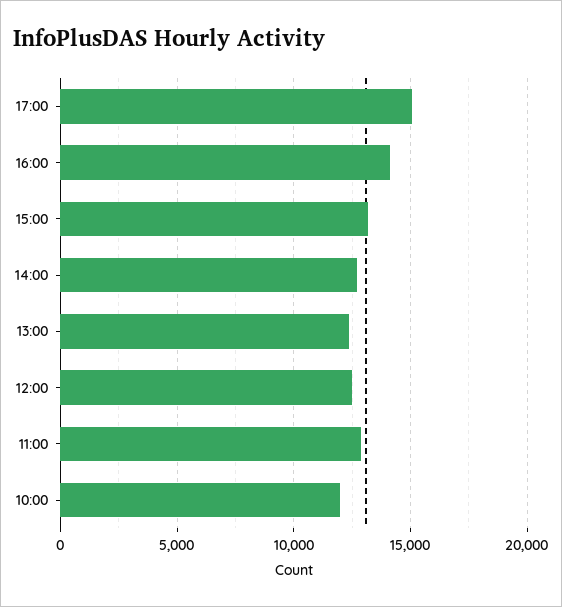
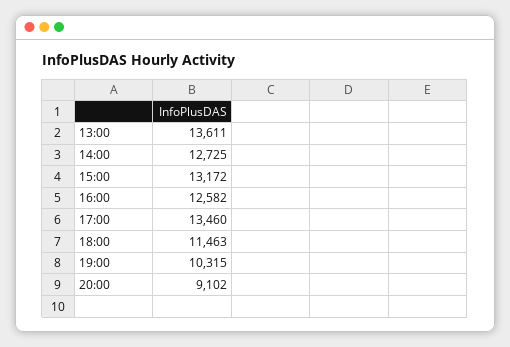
17:00: 15000 -> 13460
16:00: 14000 -> 12582
13:00: 12500 -> 13611
12:00: 12500 -> none
11:00: 13000 -> none
10:00: 12000 -> none
18:00: none -> 11463
19:00: none -> 10315
20:00: none -> 9102

